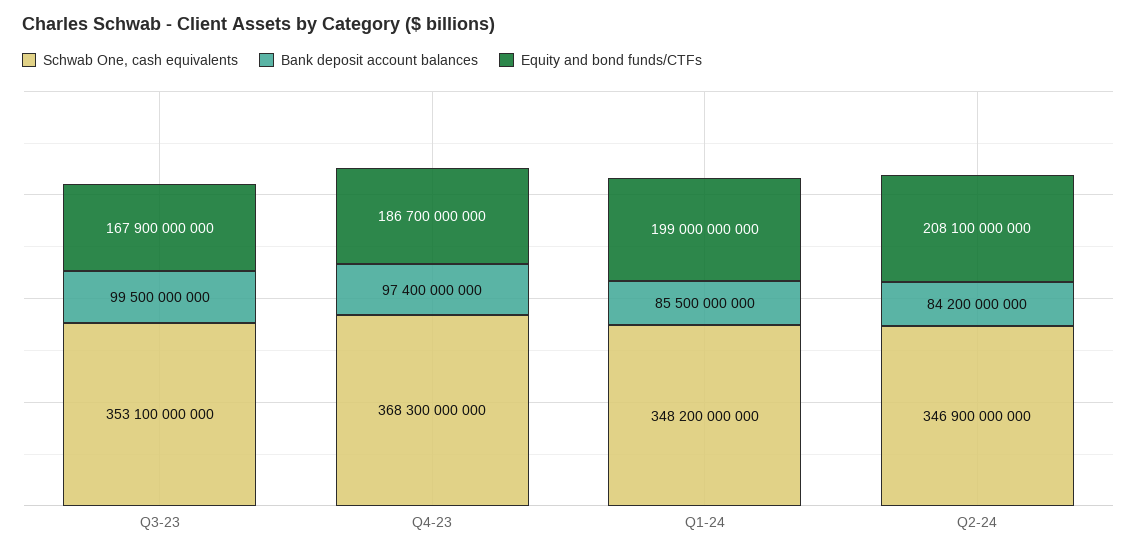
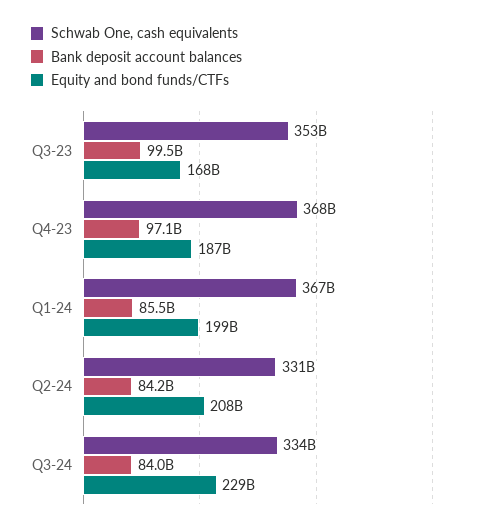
Bank deposit account balances, Q4-23: 97400000000 -> 97100000000
Schwab One, cash equivalents, Q1-24: 348200000000 -> 367000000000
Schwab One, cash equivalents, Q2-24: 346900000000 -> 331000000000
Schwab One, cash equivalents, Q3-24: none -> 334000000000
Bank deposit account balances, Q3-24: none -> 84000000000
Equity and bond funds/CTFs, Q3-24: none -> 229000000000

